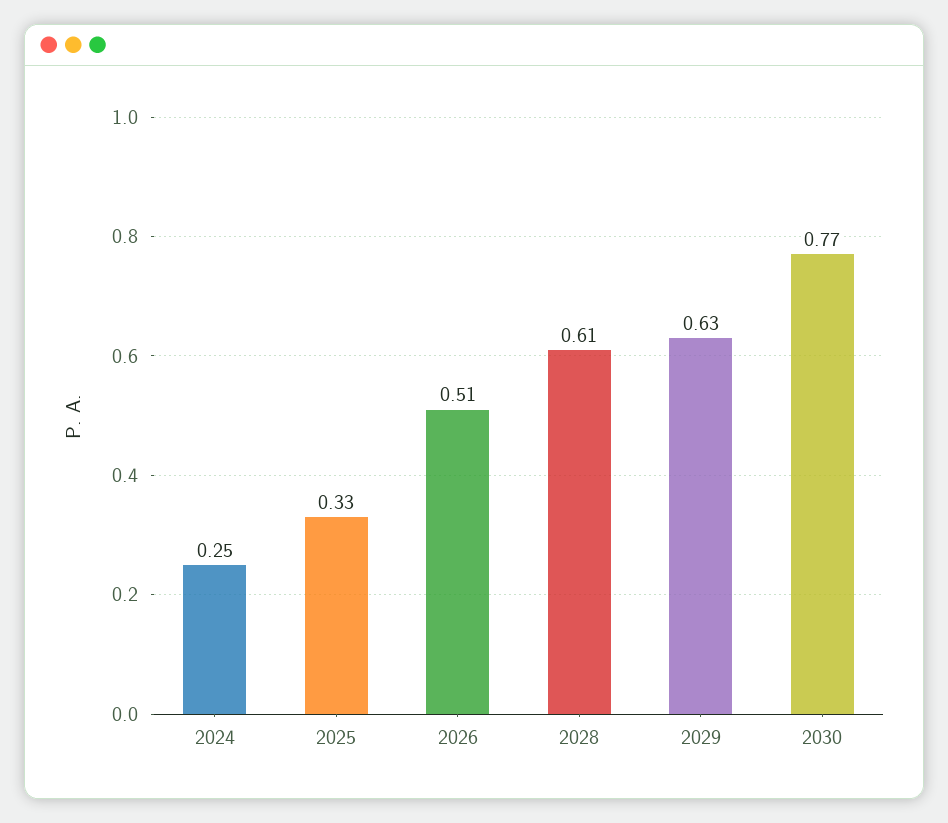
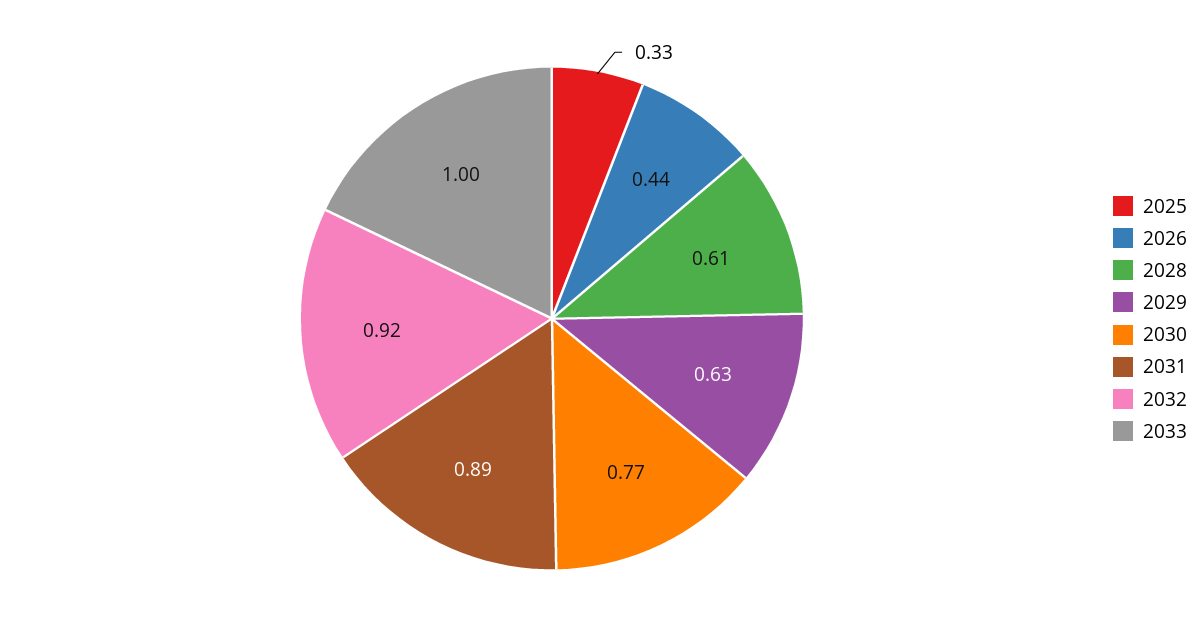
2024: 0.25 -> none
2026: 0.51 -> 0.44
2031: none -> 0.89
2032: none -> 0.92
2033: none -> 1

